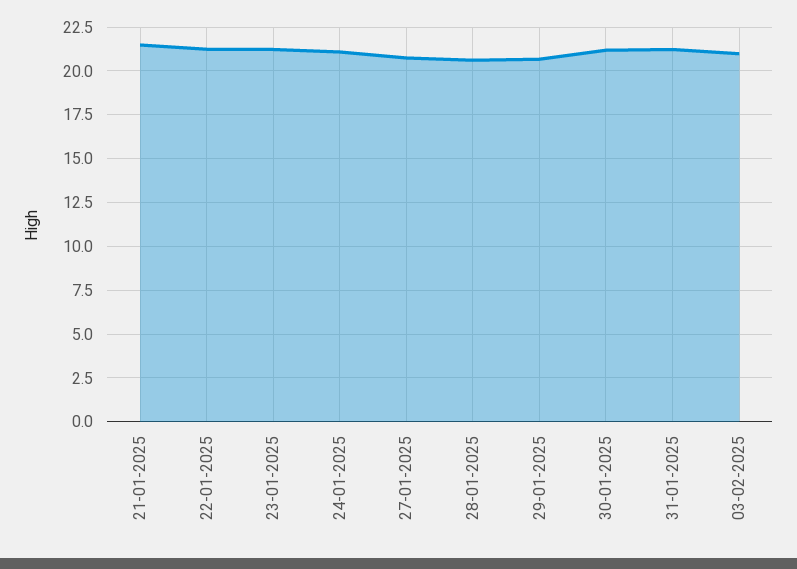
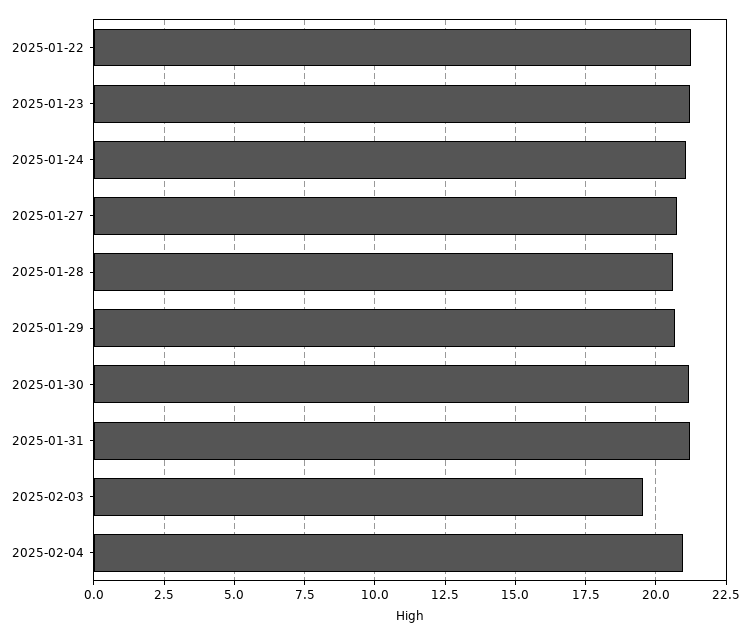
21-01-2025: 21.5 -> none
03-02-2025: 21 -> 19.5
2025-02-04: none -> 21

